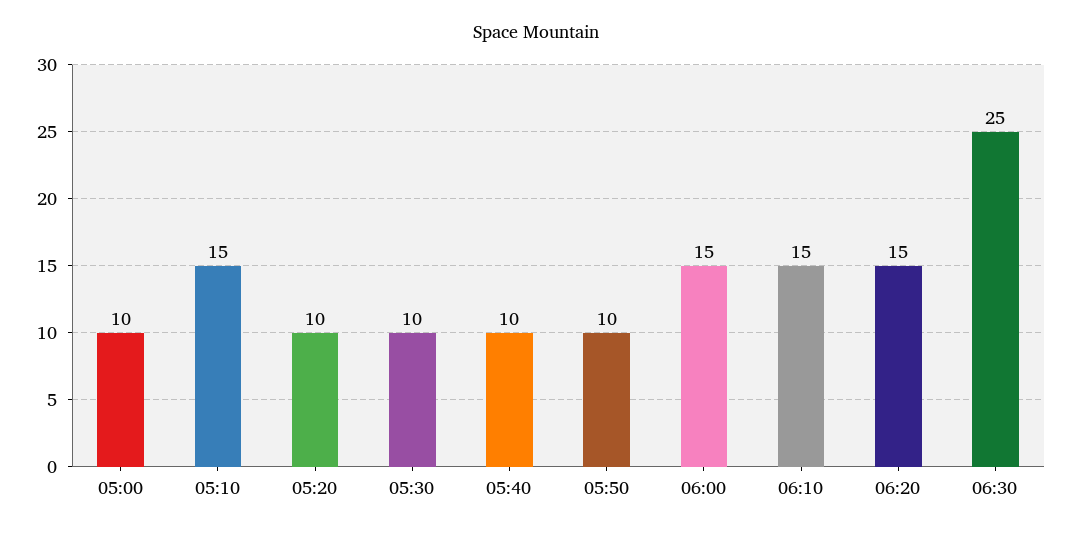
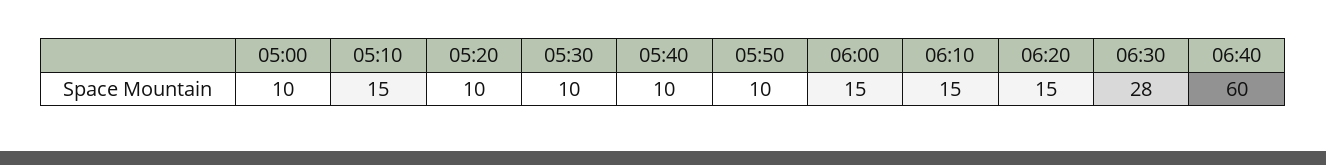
06:30: 25 -> 28
06:40: none -> 60

